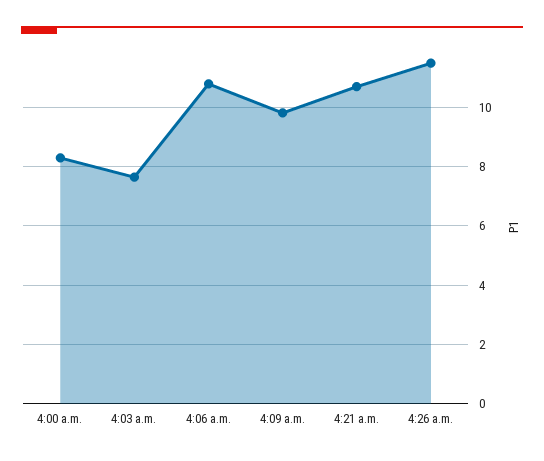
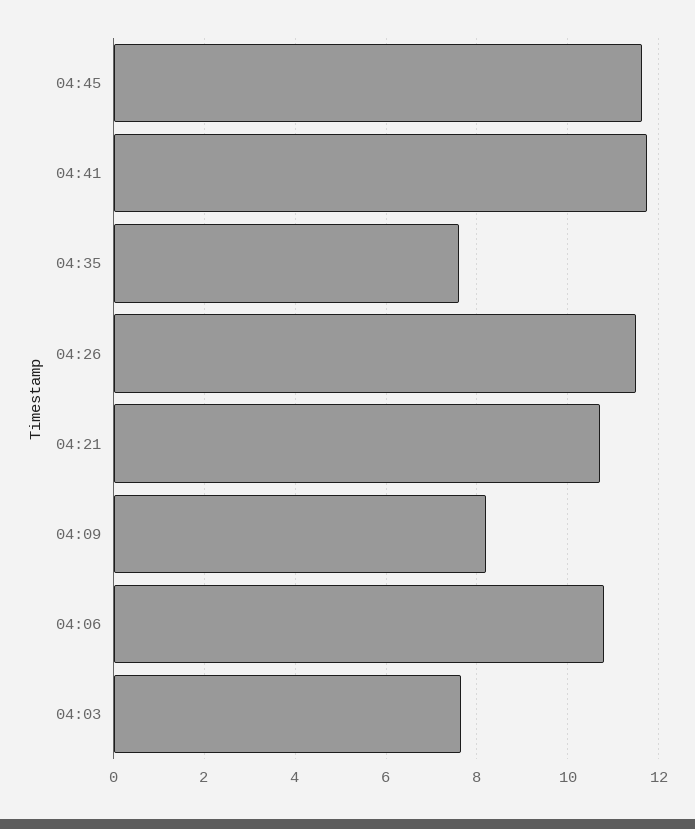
4:00 a.m.: 8.25 -> none
4:09 a.m.: 9.75 -> 8.2
04:45: none -> 11.6
04:41: none -> 11.8
04:35: none -> 7.6

